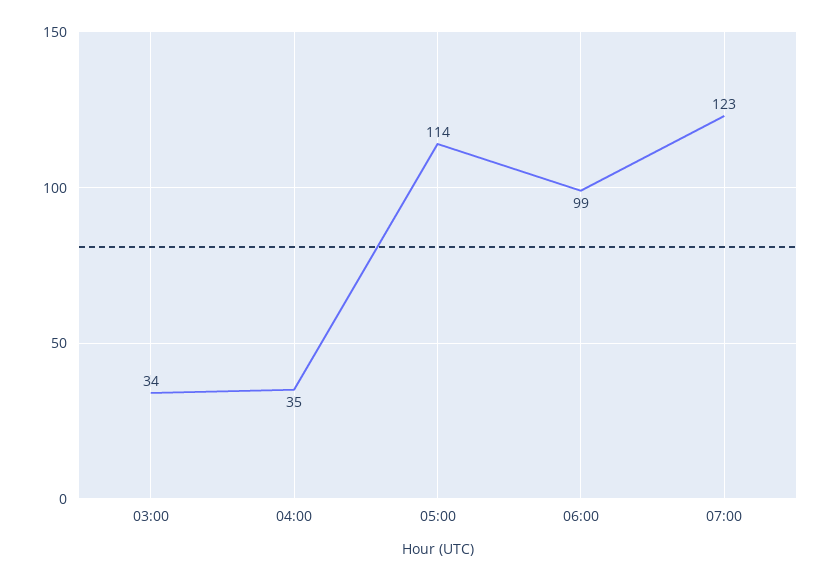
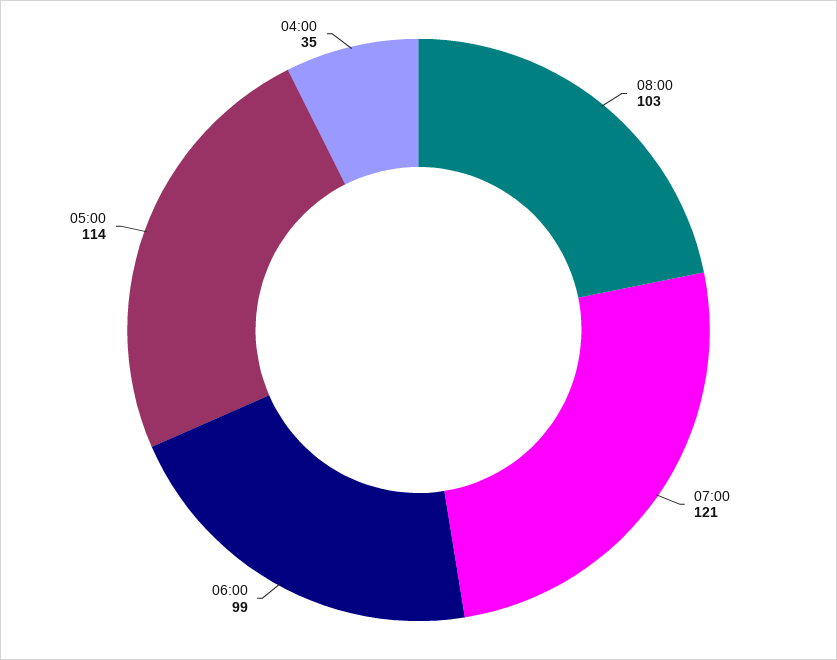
03:00: 34 -> none
07:00: 123 -> 121
08:00: none -> 103

